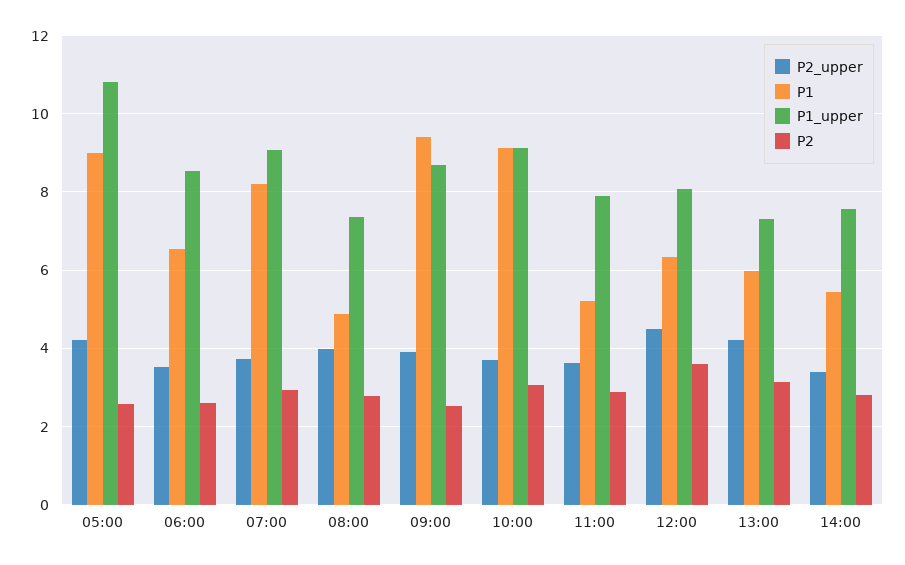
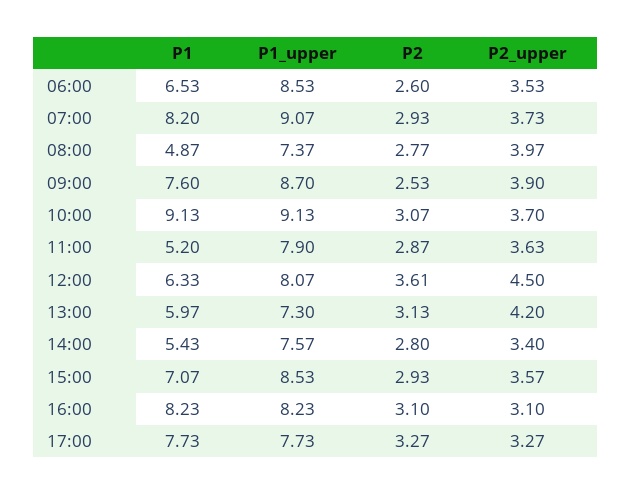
P2_upper, 05:00: 4.2 -> none
P1, 05:00: 9 -> none
P1_upper, 05:00: 10.8 -> none
P2, 05:00: 2.6 -> none
P1, 09:00: 9.4 -> 7.6
P1, 15:00: none -> 7.07
P1_upper, 15:00: none -> 8.53
P2, 15:00: none -> 2.93
P2_upper, 15:00: none -> 3.57
P1, 16:00: none -> 8.23
P1_upper, 16:00: none -> 8.23
P2, 16:00: none -> 3.1
P2_upper, 16:00: none -> 3.1
P1, 17:00: none -> 7.73
P1_upper, 17:00: none -> 7.73
P2, 17:00: none -> 3.27
P2_upper, 17:00: none -> 3.27

